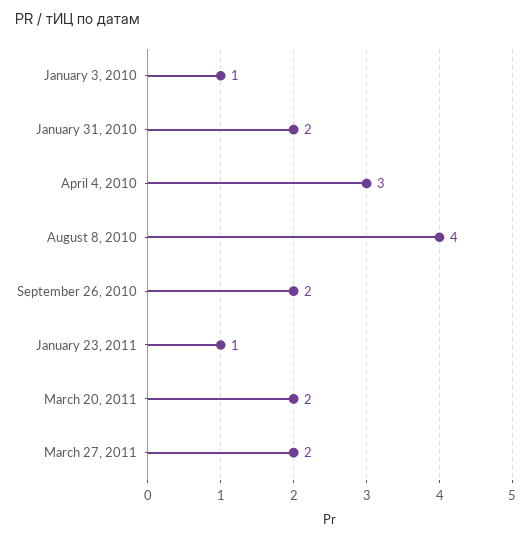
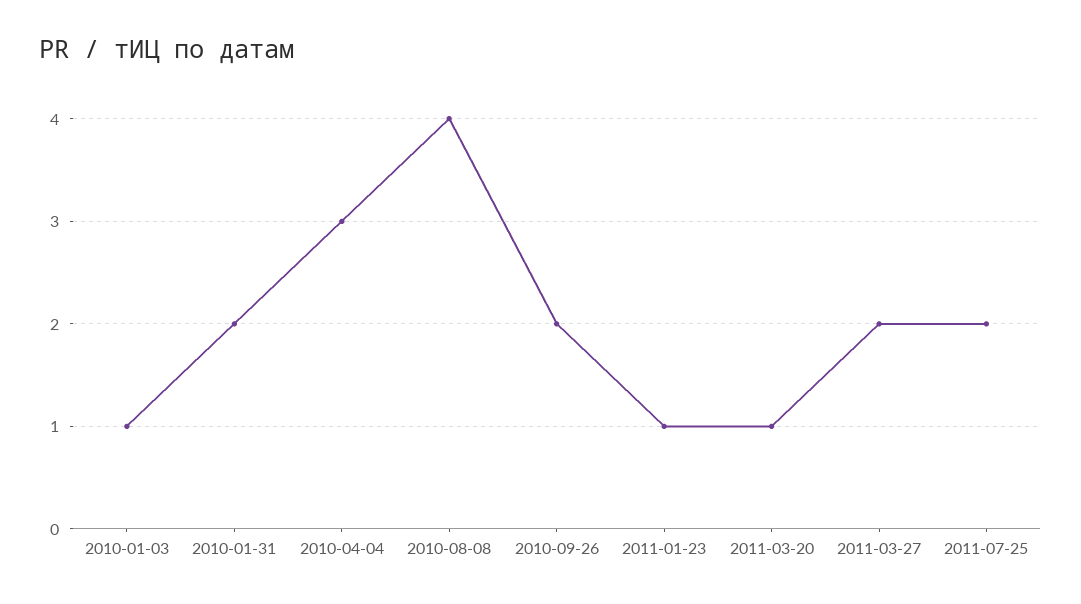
March 20, 2011: 2 -> 1
2011-07-25: none -> 2

